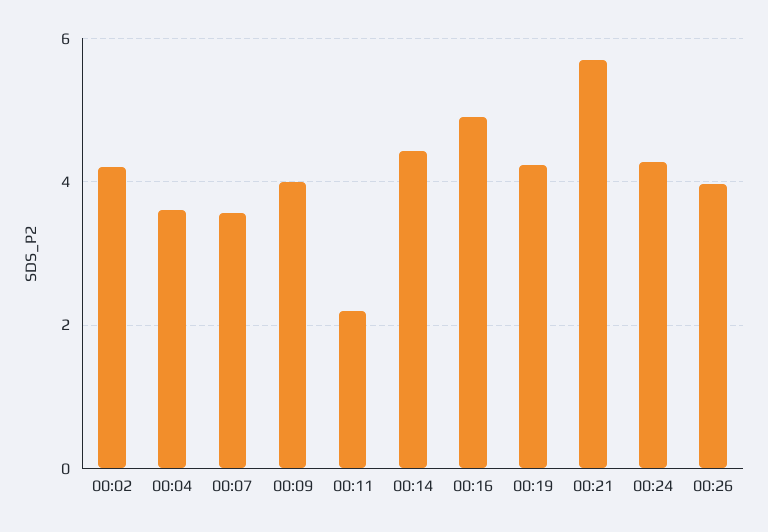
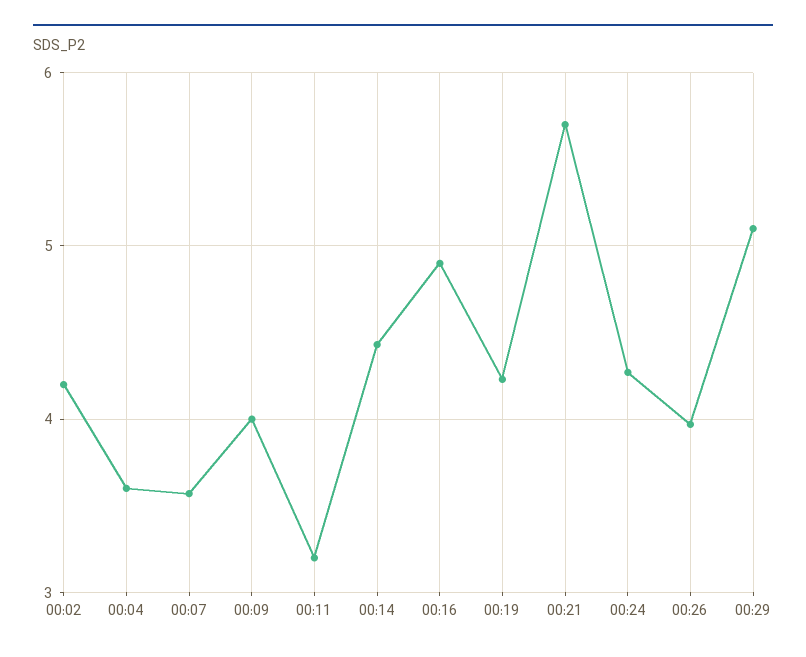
00:11: 2.2 -> 3.2
00:29: none -> 5.1

